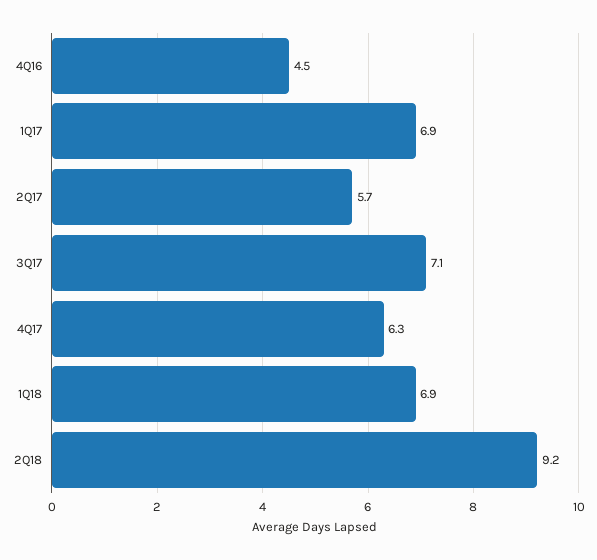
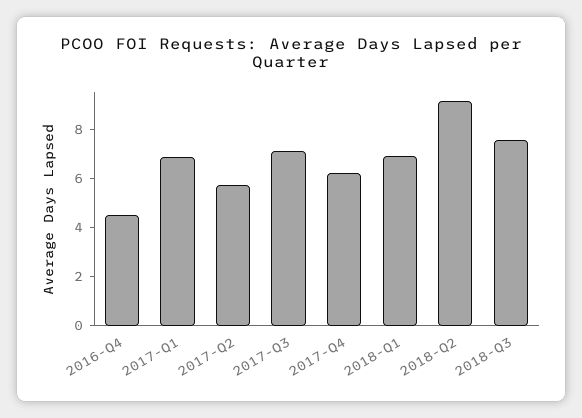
2018-Q3: none -> 7.5

